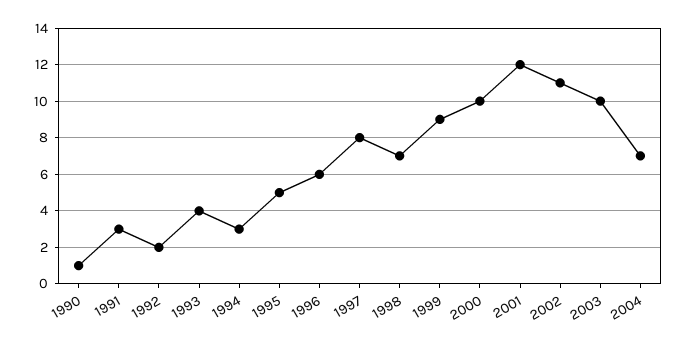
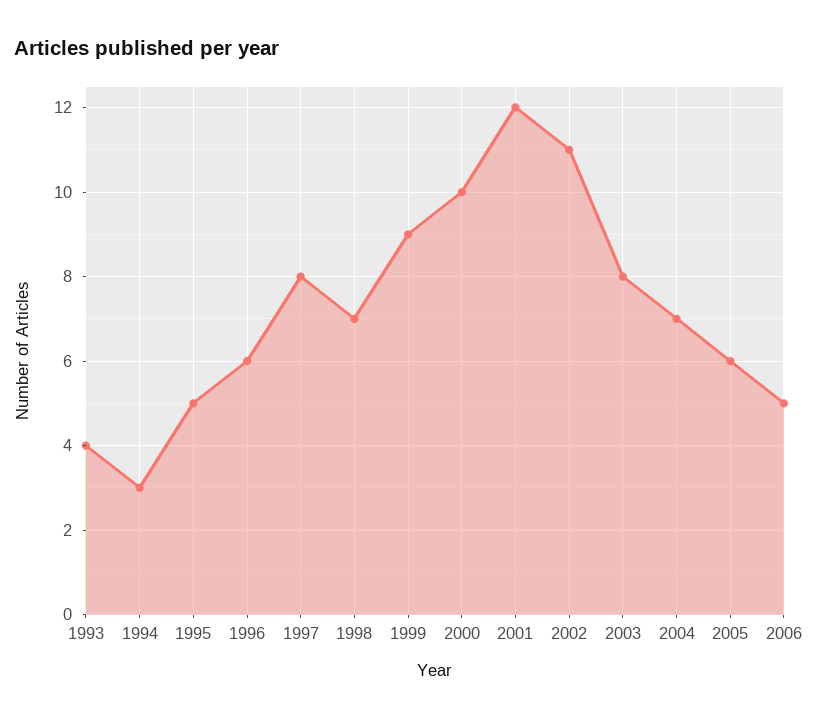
1990: 1 -> none
1991: 3 -> none
1992: 2 -> none
2003: 10 -> 8
2005: none -> 6
2006: none -> 5

